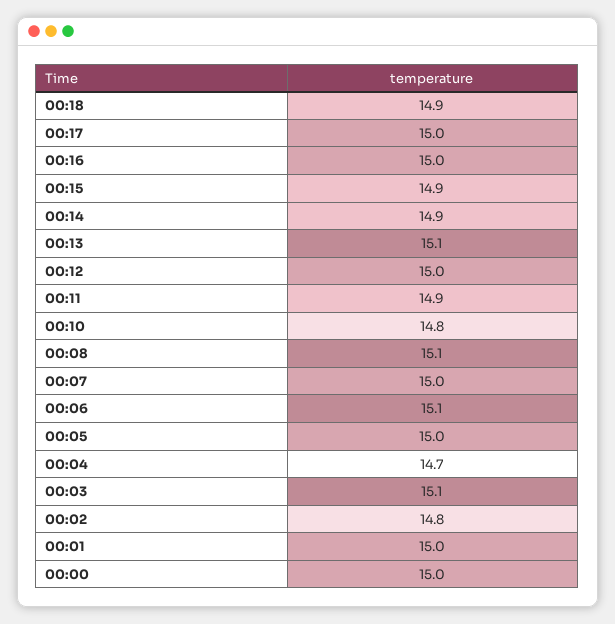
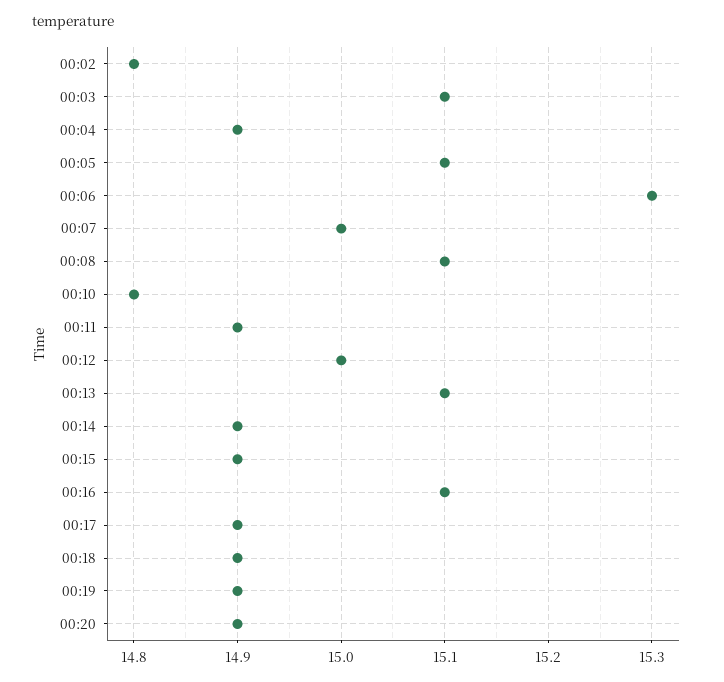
00:17: 15 -> 14.9
00:16: 15 -> 15.1
00:06: 15.1 -> 15.3
00:05: 15 -> 15.1
00:04: 14.7 -> 14.9
00:01: 15 -> none
00:00: 15 -> none
00:19: none -> 14.9
00:20: none -> 14.9

